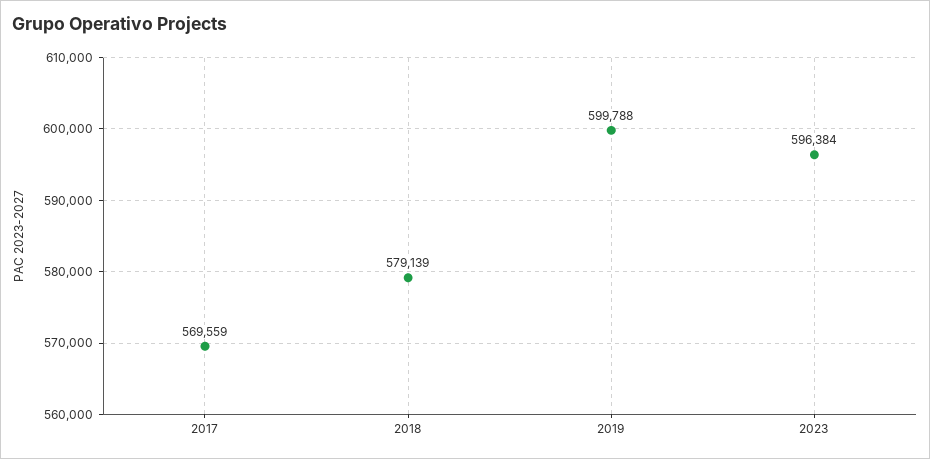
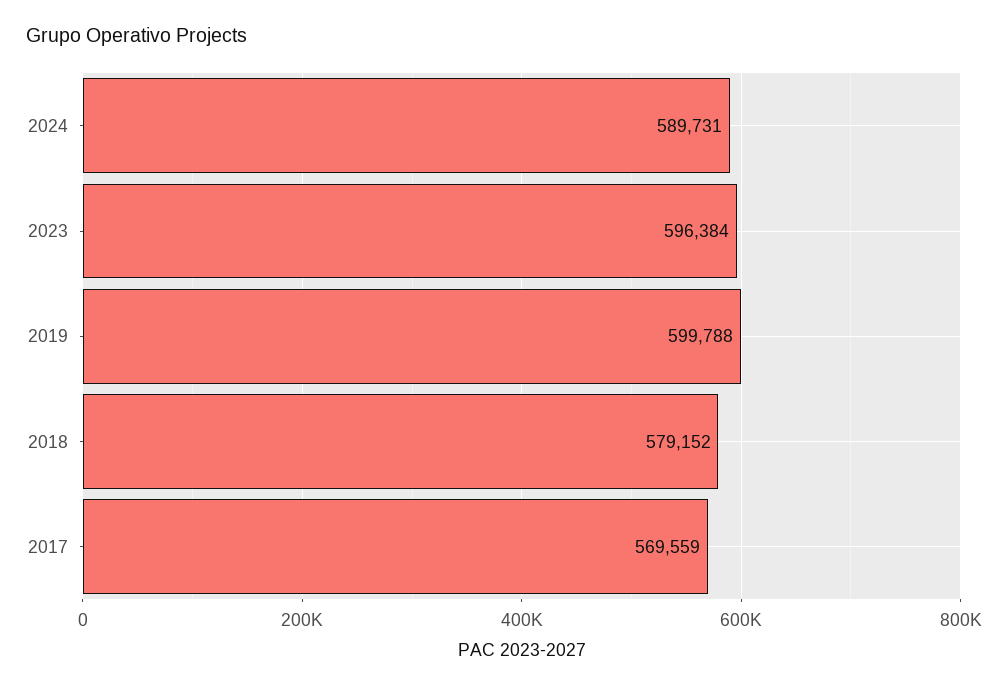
2018: 579139 -> 579152
2024: none -> 589731

